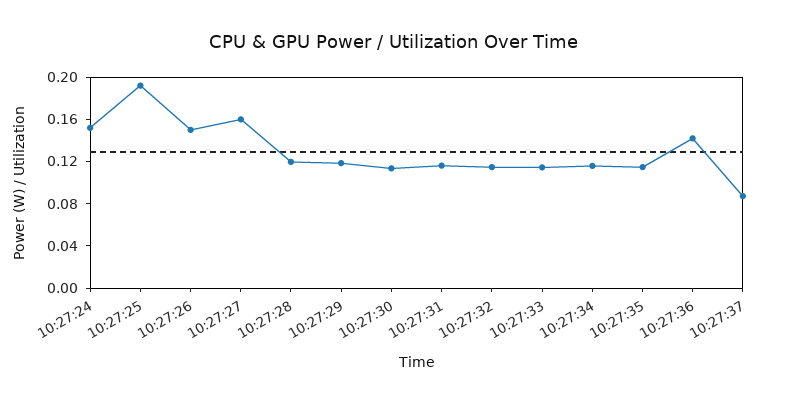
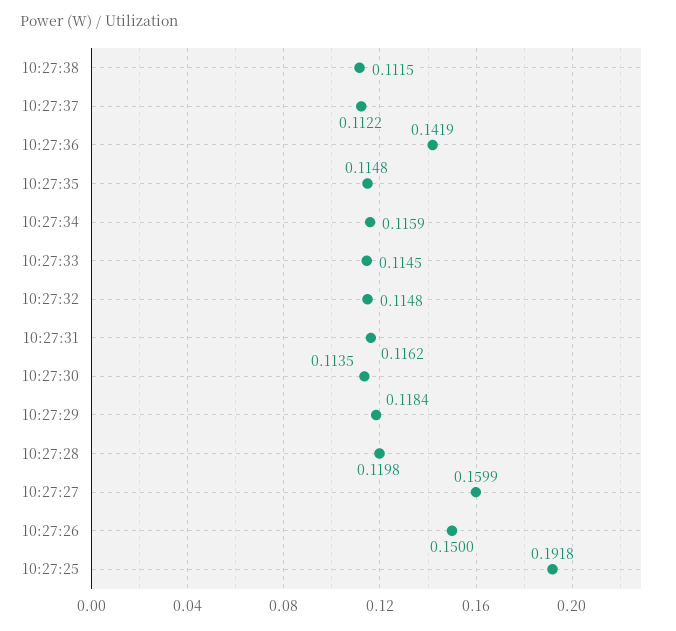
10:27:24: 0.15 -> none
10:27:37: 0.09 -> 0.1122
10:27:38: none -> 0.1115

